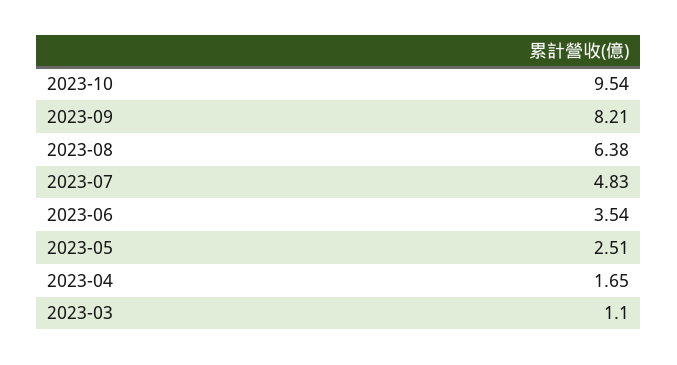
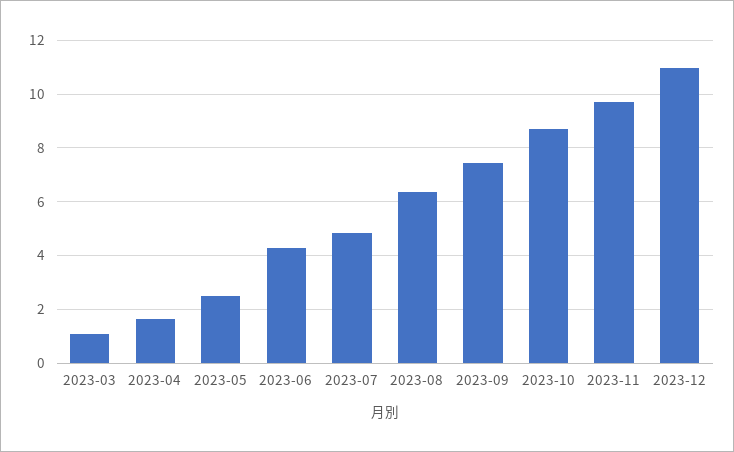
2023-10: 9.54 -> 8.75
2023-09: 8.21 -> 7.5
2023-06: 3.54 -> 4.25
2023-11: none -> 9.75
2023-12: none -> 11

